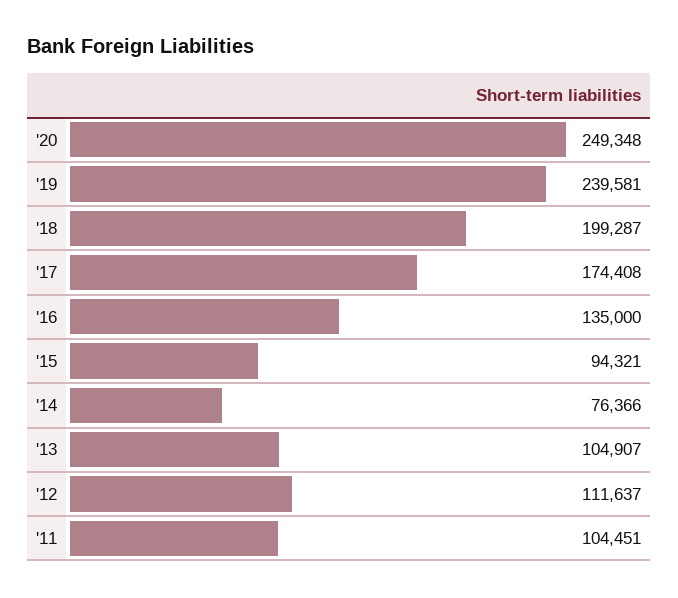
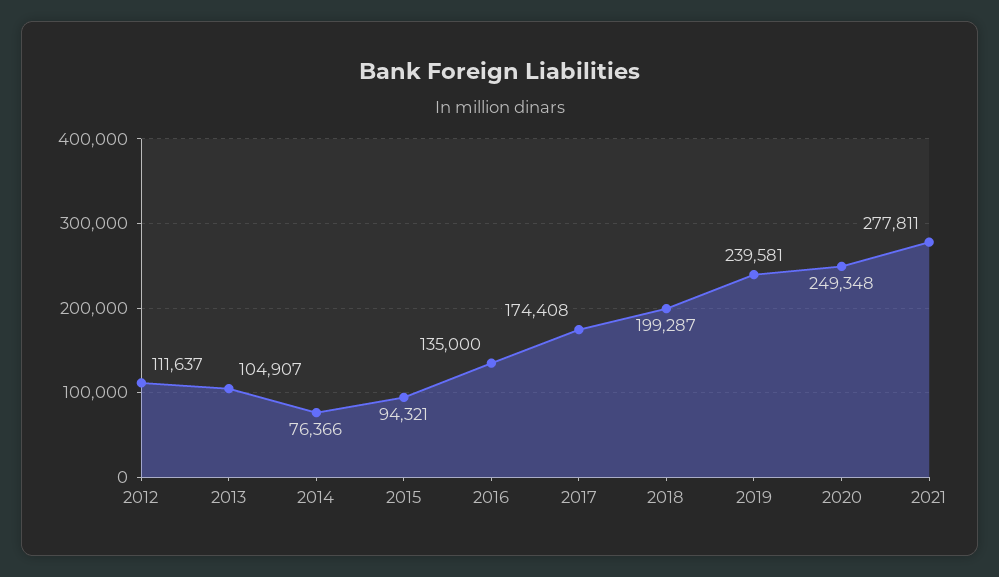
'11: 104451 -> none
2021: none -> 277811

